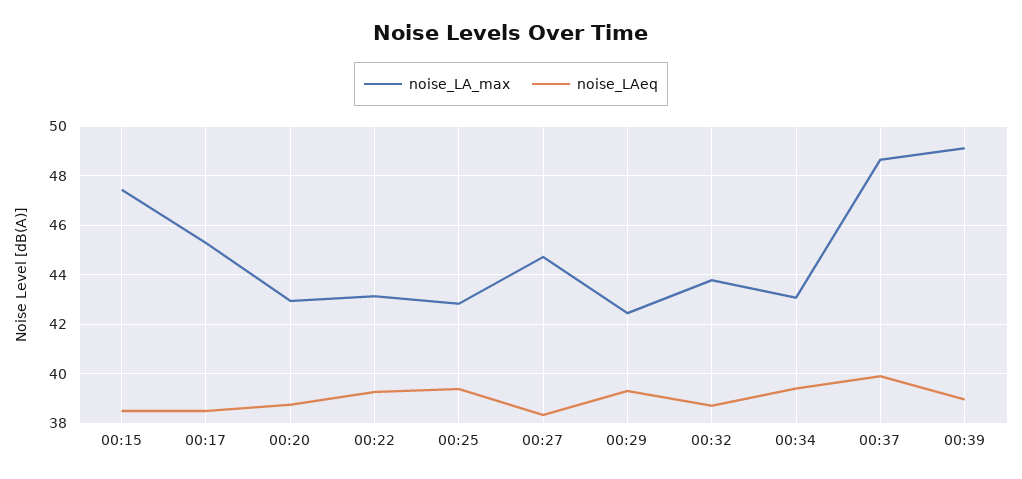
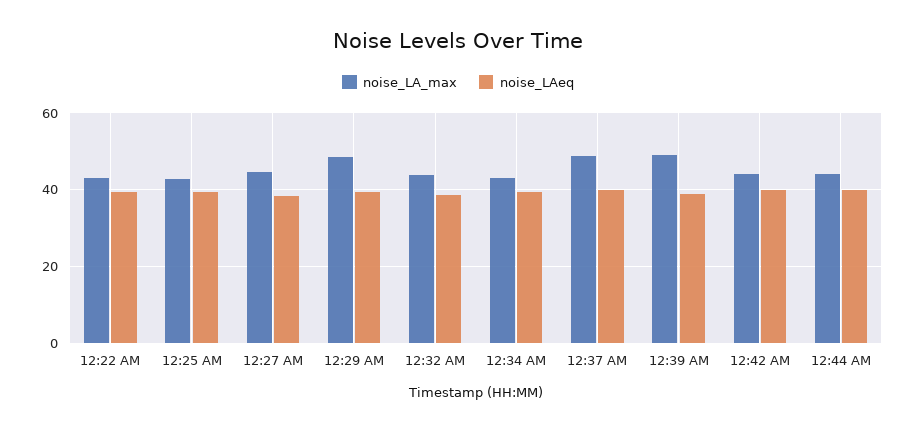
noise_LA_max, 00:15: 47.5 -> none
noise_LAeq, 00:15: 38.5 -> none
noise_LA_max, 00:17: 45.25 -> none
noise_LAeq, 00:17: 38.5 -> none
noise_LA_max, 00:20: 43 -> none
noise_LAeq, 00:20: 38.75 -> none
noise_LA_max, 00:29: 42.5 -> 48
noise_LA_max, 12:42 AM: none -> 44
noise_LAeq, 12:42 AM: none -> 40
noise_LA_max, 12:44 AM: none -> 44
noise_LAeq, 12:44 AM: none -> 40

